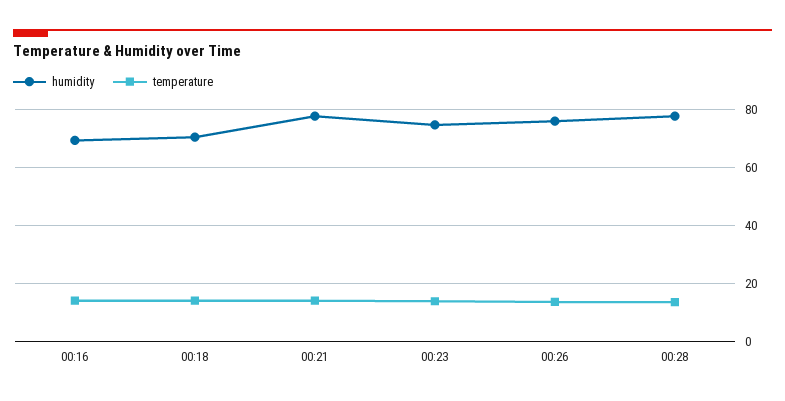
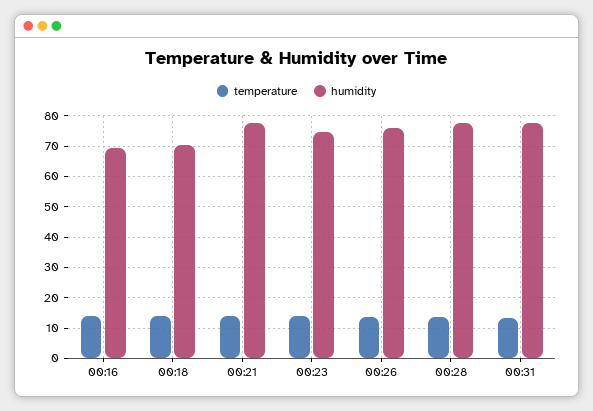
temperature, 00:31: none -> 14
humidity, 00:31: none -> 78

